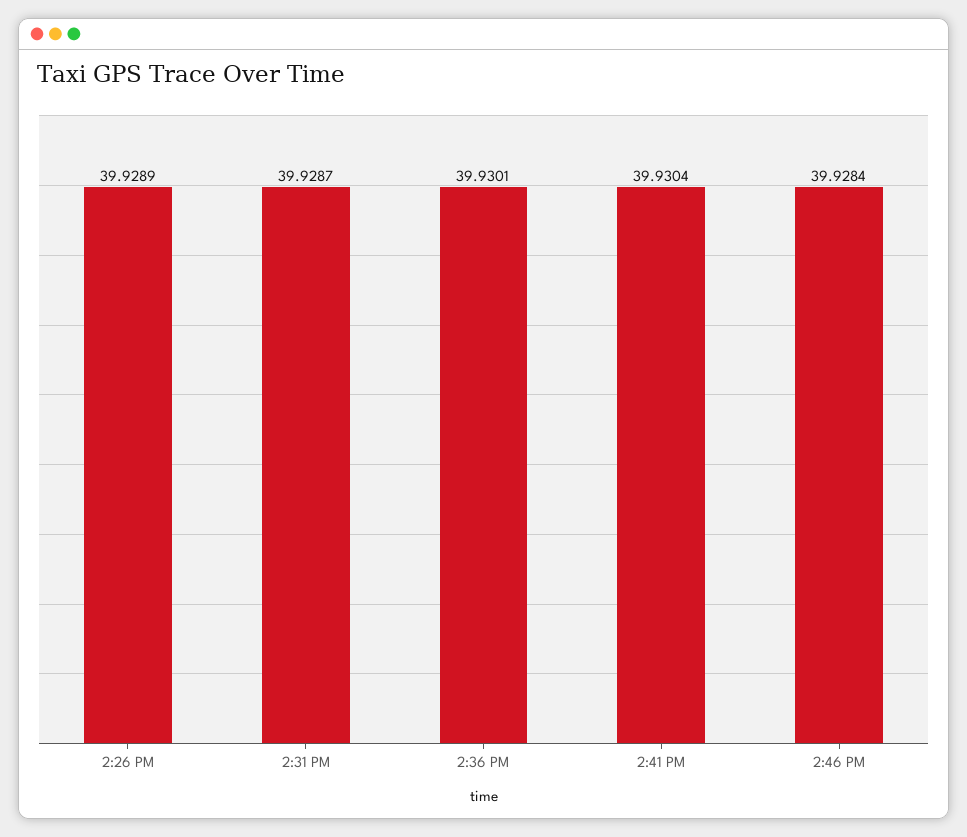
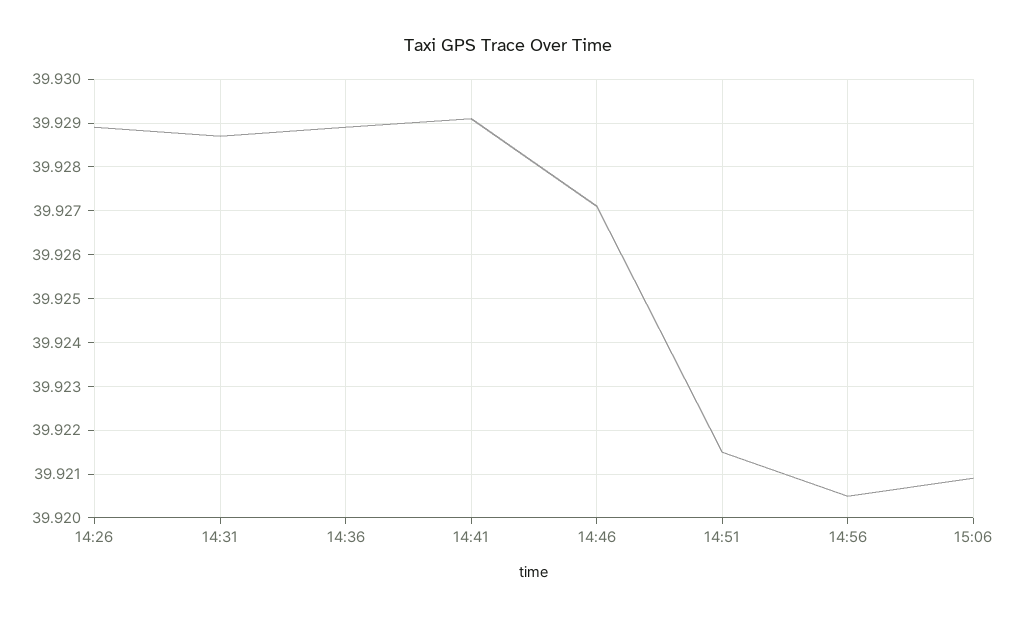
2:36 PM: 39.9301 -> 39.929
2:41 PM: 39.9304 -> 39.929
2:46 PM: 39.9284 -> 39.927
14:51: none -> 39.9215
14:56: none -> 39.9205
15:06: none -> 39.921

